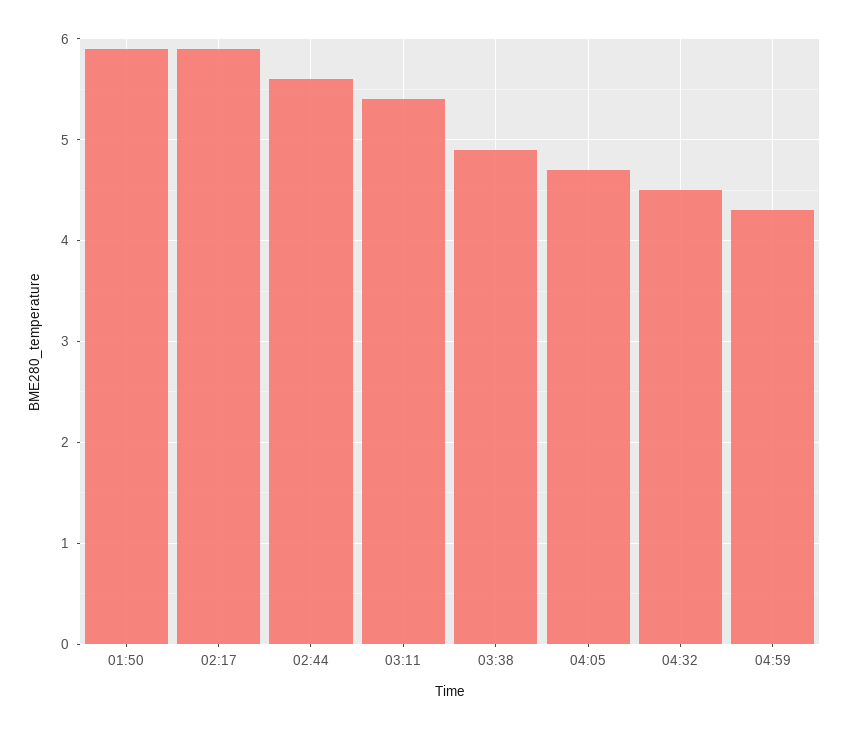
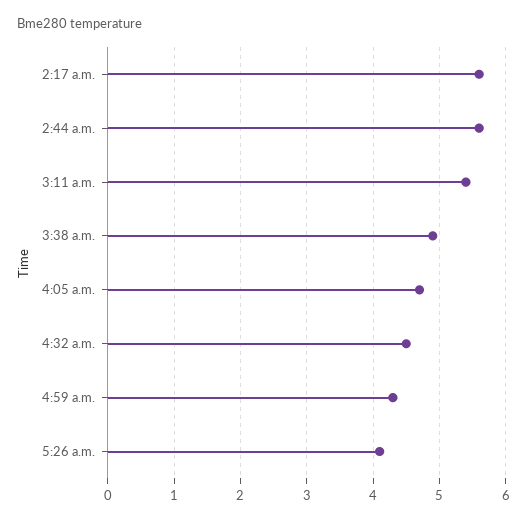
01:50: 5.9 -> none
02:17: 5.9 -> 5.6
5:26 a.m.: none -> 4.1

